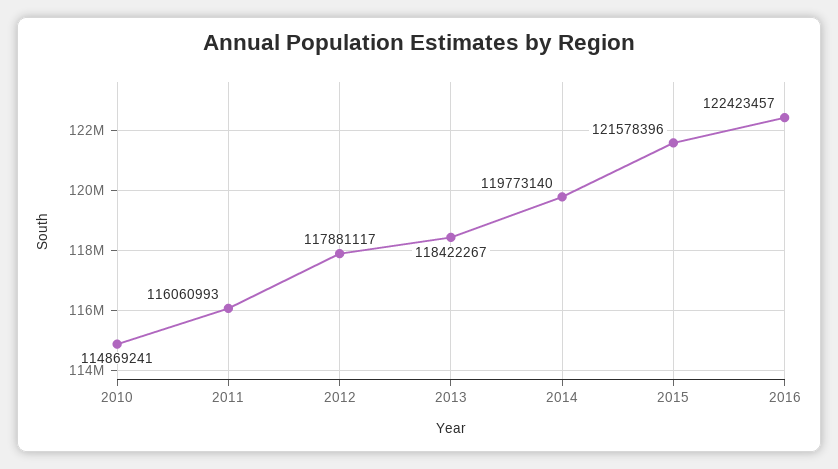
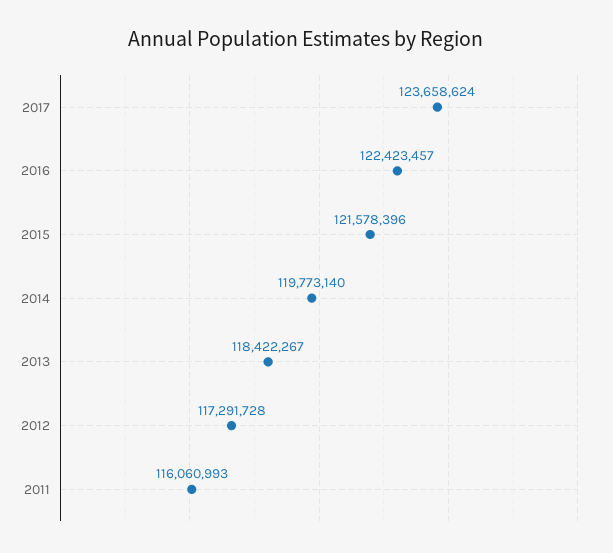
2010: 114869241 -> none
2012: 117881117 -> 117291728
2017: none -> 123658624

